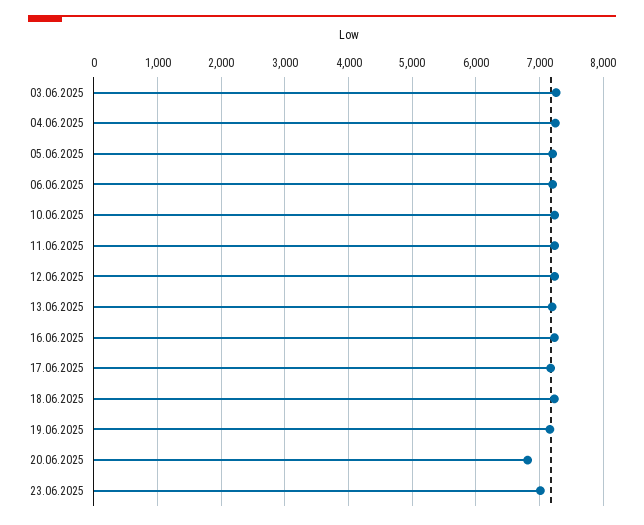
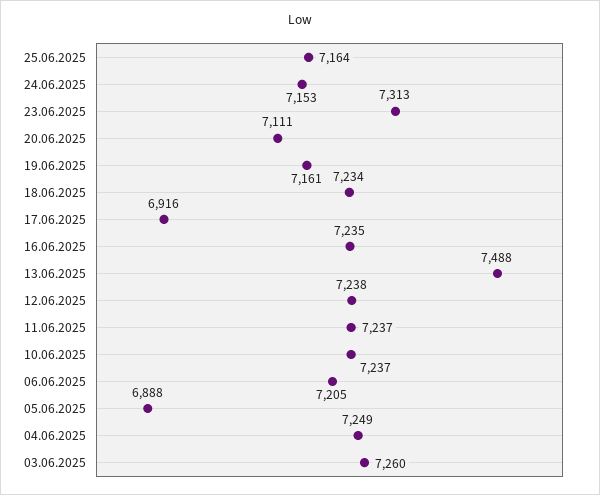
05.06.2025: 7200 -> 6888
13.06.2025: 7200 -> 7488
17.06.2025: 7200 -> 6916
20.06.2025: 6800 -> 7111
23.06.2025: 7000 -> 7313
25.06.2025: none -> 7164
24.06.2025: none -> 7153

